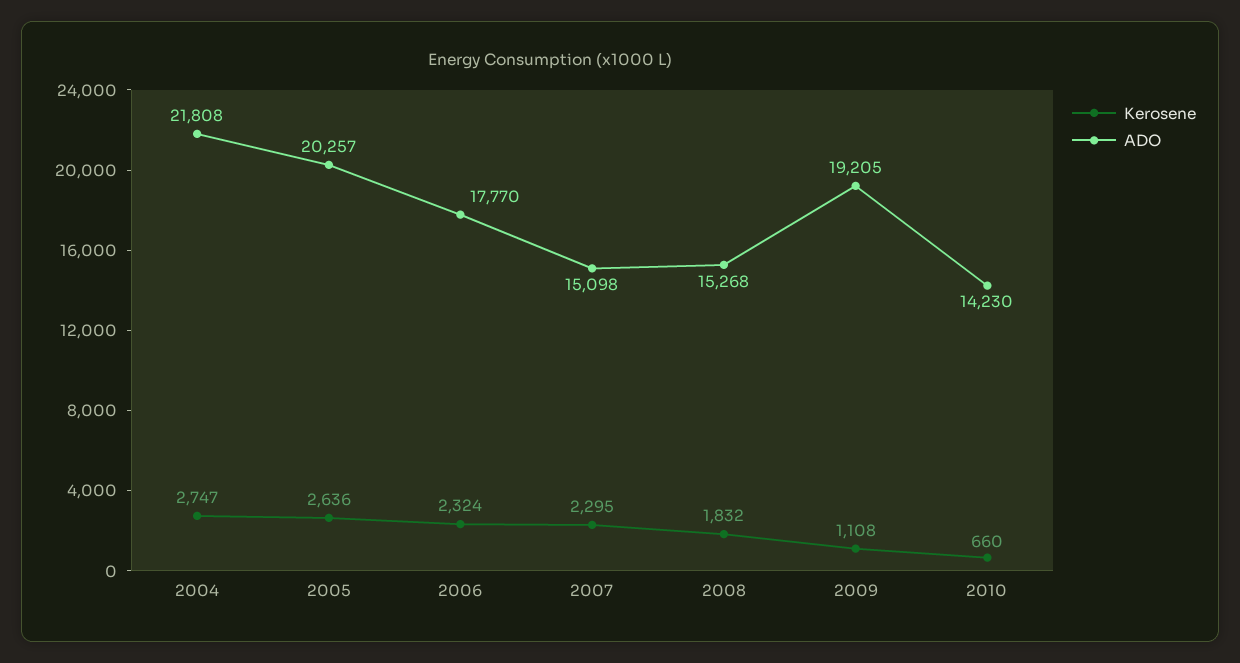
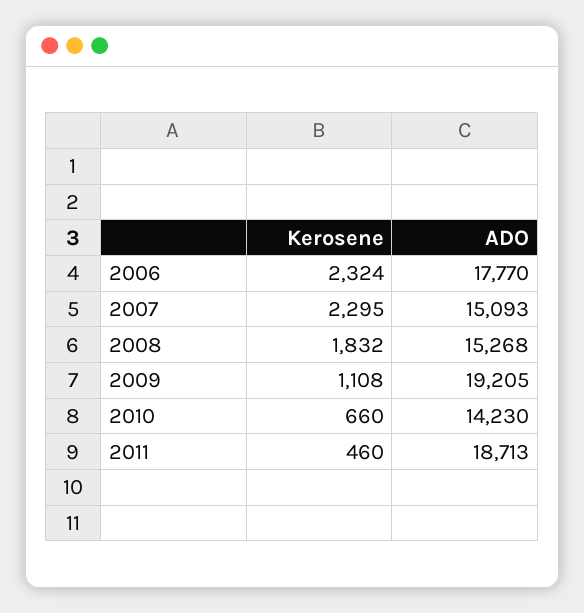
Kerosene, 2004: 2747 -> none
ADO, 2004: 21808 -> none
Kerosene, 2005: 2636 -> none
ADO, 2005: 20257 -> none
ADO, 2007: 15098 -> 15093
Kerosene, 2011: none -> 460
ADO, 2011: none -> 18713

